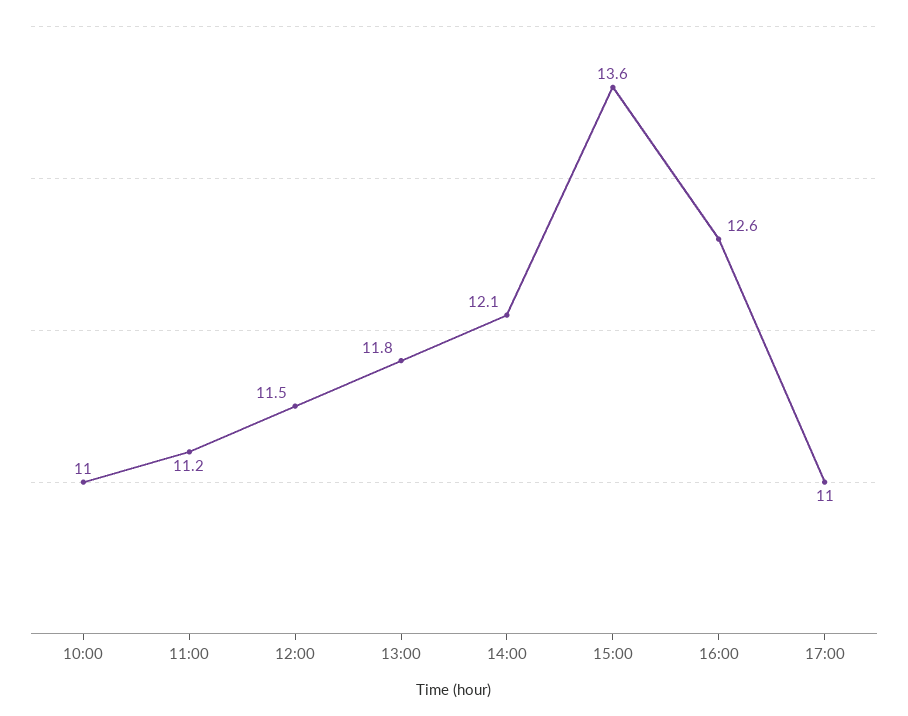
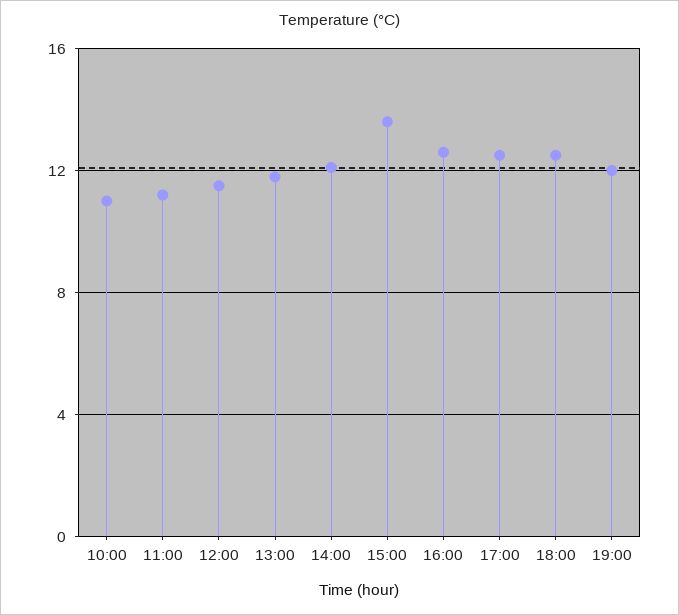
17:00: 11 -> 12.5
18:00: none -> 12.5
19:00: none -> 12

